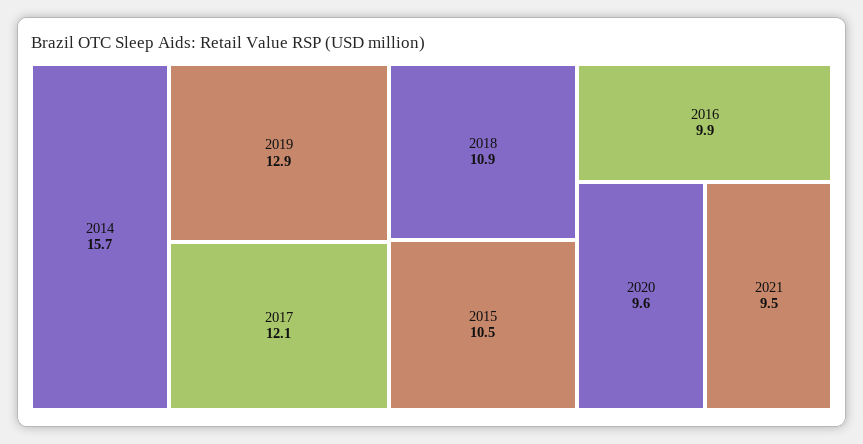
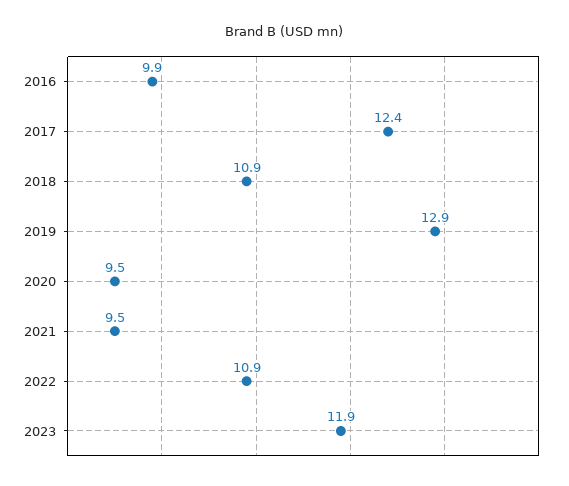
2014: 15.7 -> none
2017: 12.1 -> 12.4
2015: 10.5 -> none
2020: 9.6 -> 9.5
2022: none -> 10.9
2023: none -> 11.9

